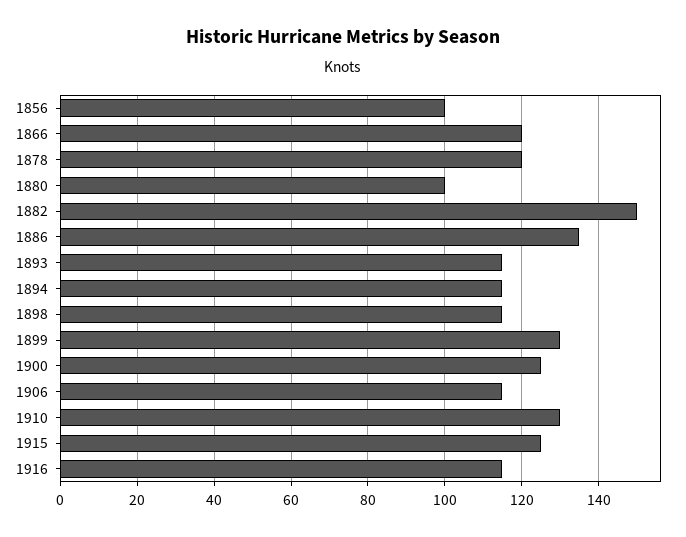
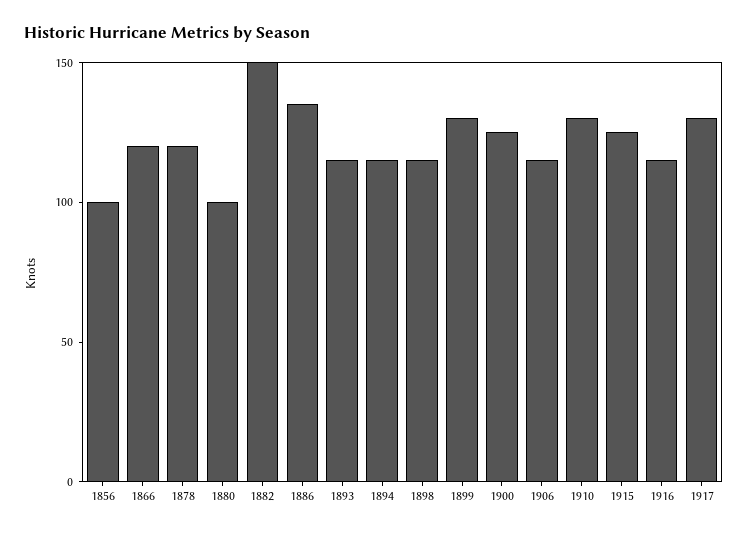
1917: none -> 130

